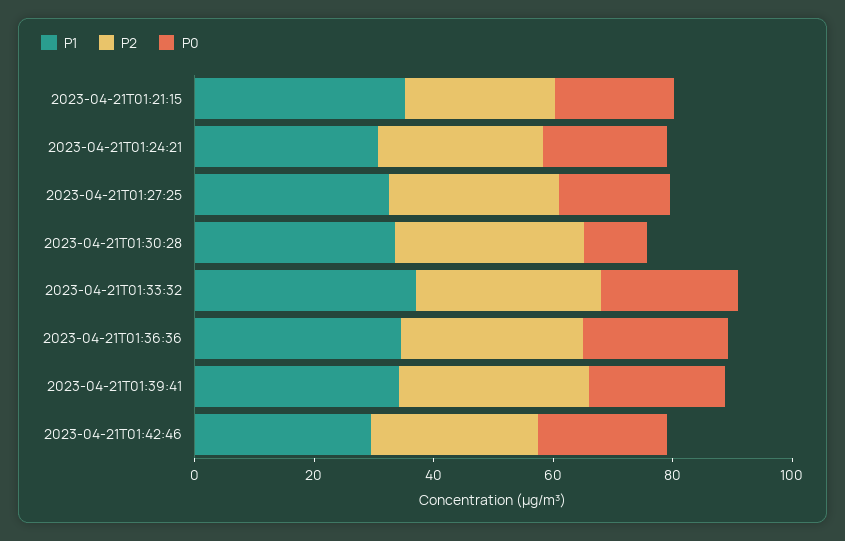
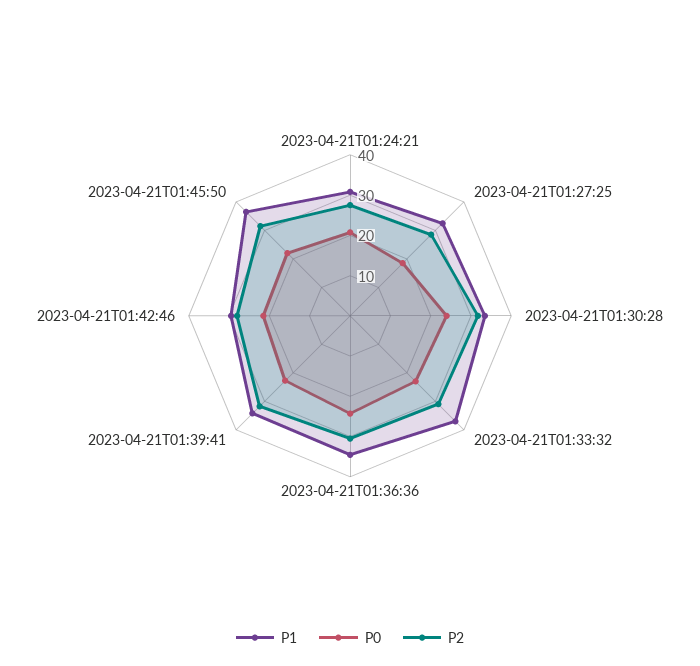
P1, 2023-04-21T01:21:15: 35 -> none
P2, 2023-04-21T01:21:15: 25 -> none
P0, 2023-04-21T01:21:15: 20 -> none
P0, 2023-04-21T01:30:28: 10 -> 24
P1, 2023-04-21T01:45:50: none -> 36
P0, 2023-04-21T01:45:50: none -> 22
P2, 2023-04-21T01:45:50: none -> 32

